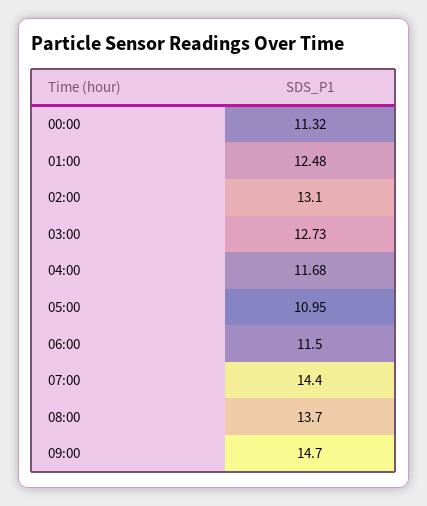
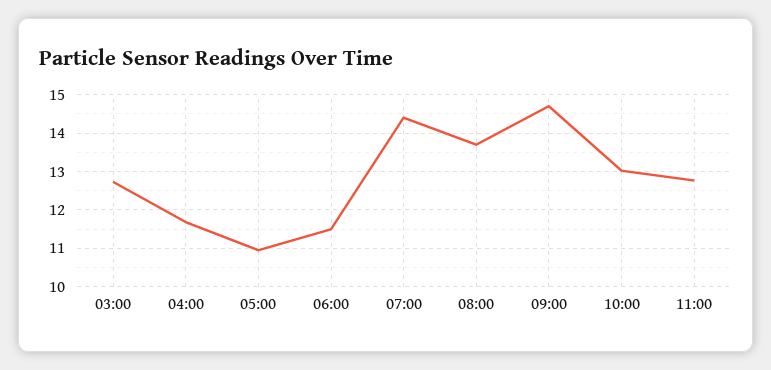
00:00: 11.32 -> none
01:00: 12.48 -> none
02:00: 13.1 -> none
10:00: none -> 13
11:00: none -> 12.8

